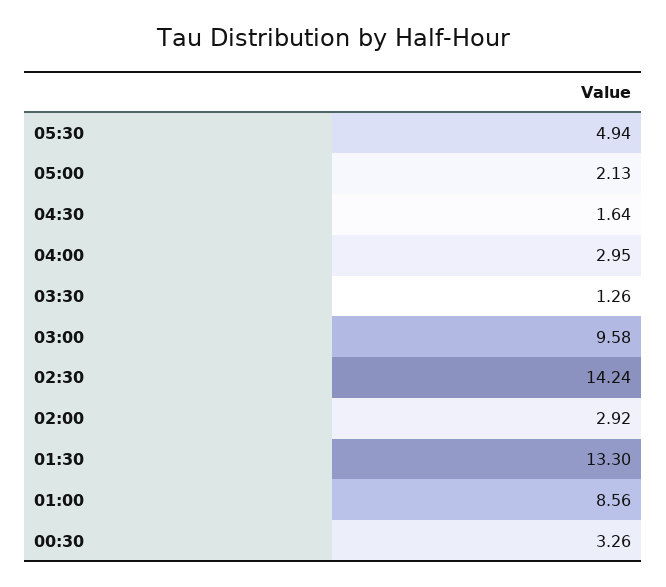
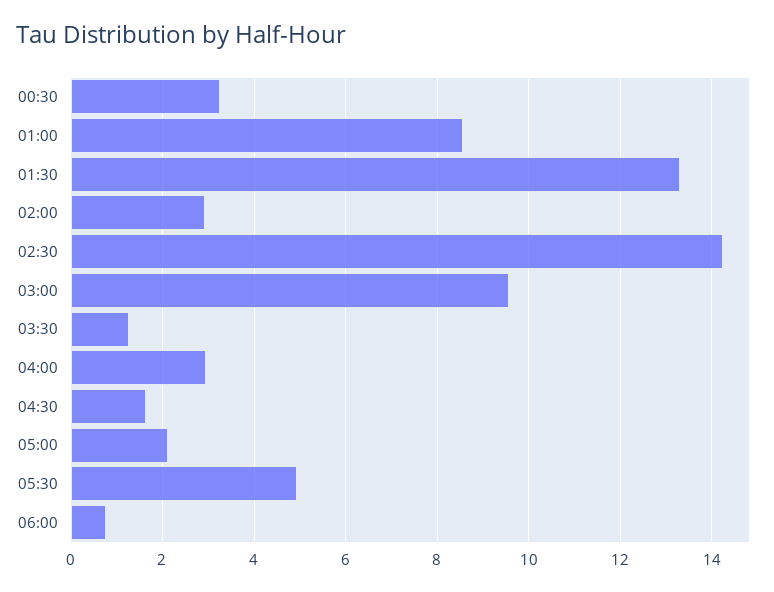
06:00: none -> 0.8

